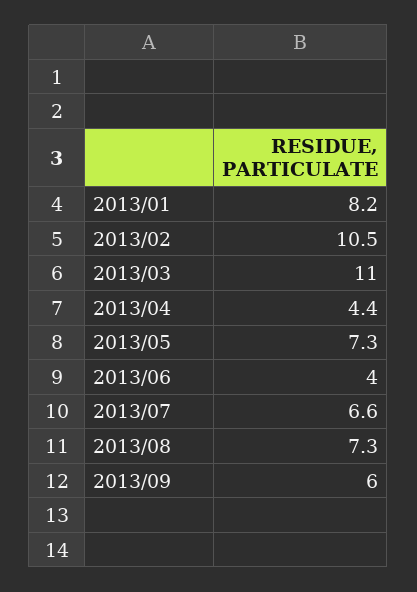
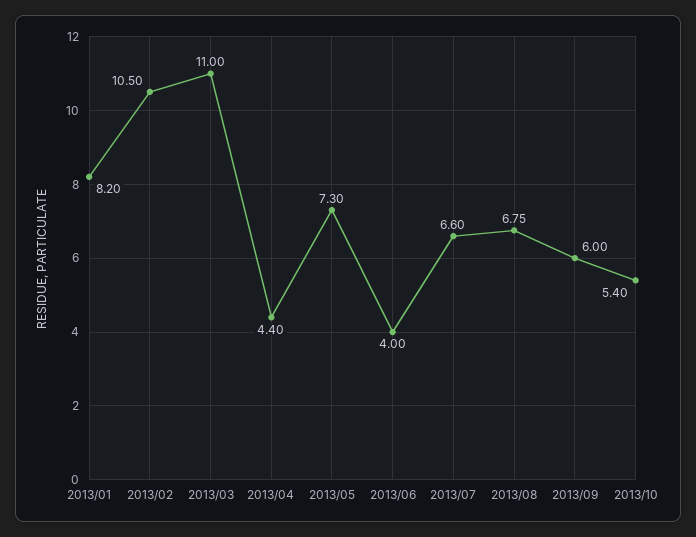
2013/08: 7.3 -> 6.75
2013/10: none -> 5.4

